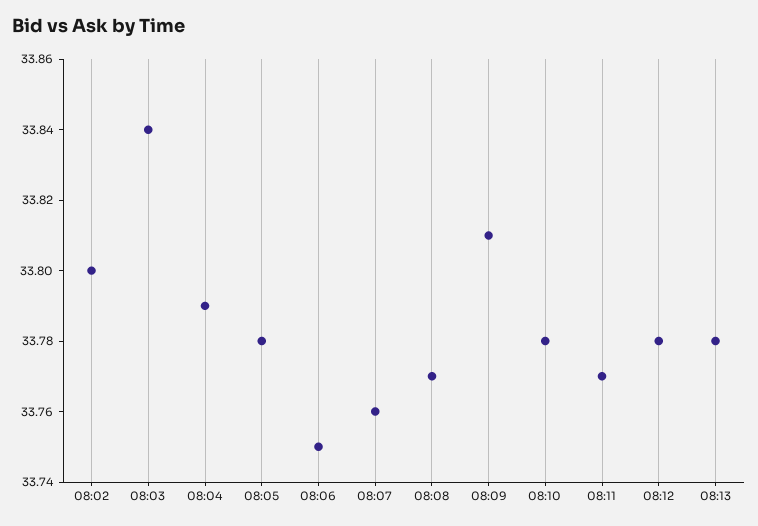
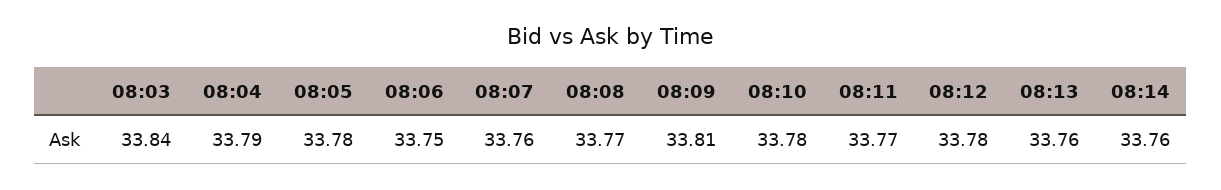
08:02: 33.8 -> none
08:13: 33.78 -> 33.76
08:14: none -> 33.76

